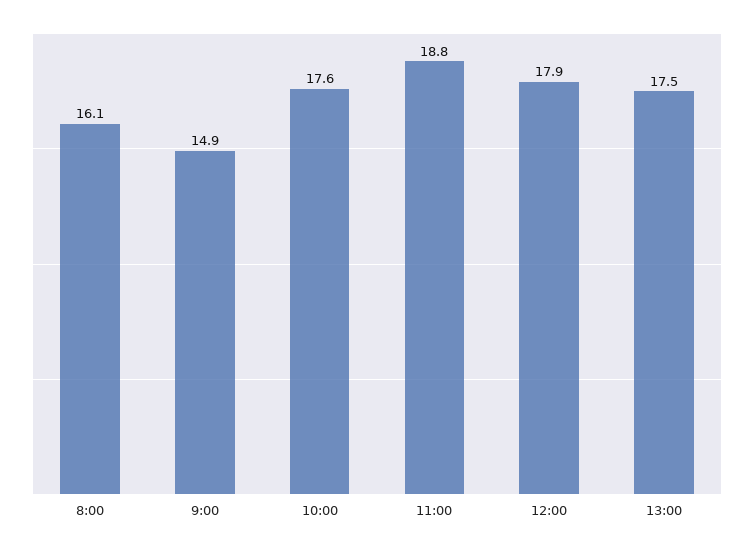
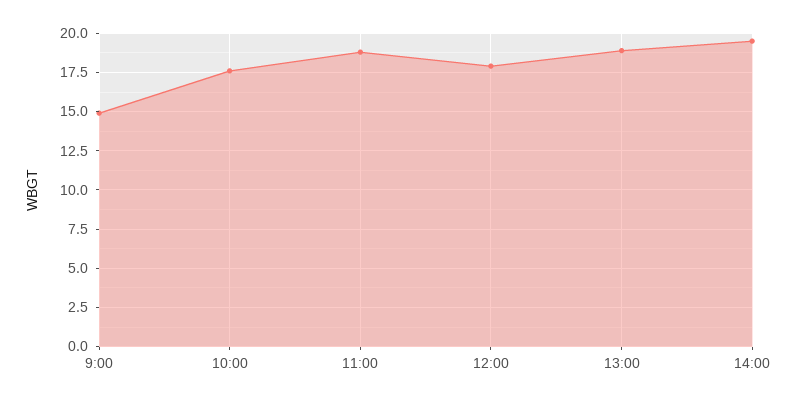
8:00: 16.1 -> none
13:00: 17.5 -> 19
14:00: none -> 19.5

